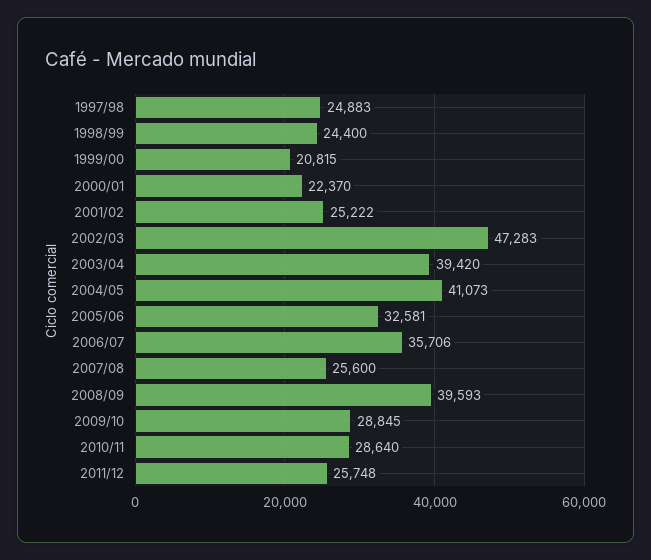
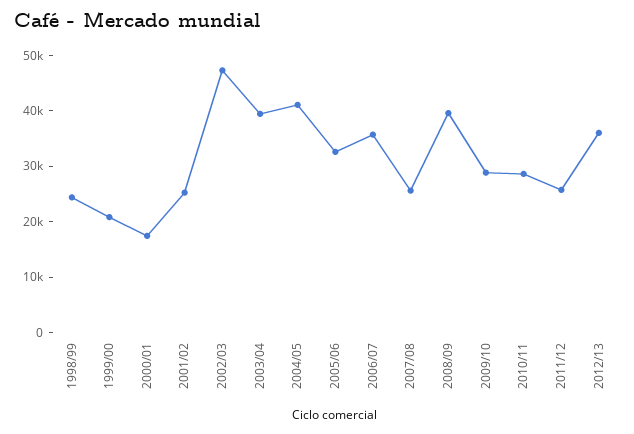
1997/98: 24883 -> none
2000/01: 22370 -> 18000
2012/13: none -> 36000

